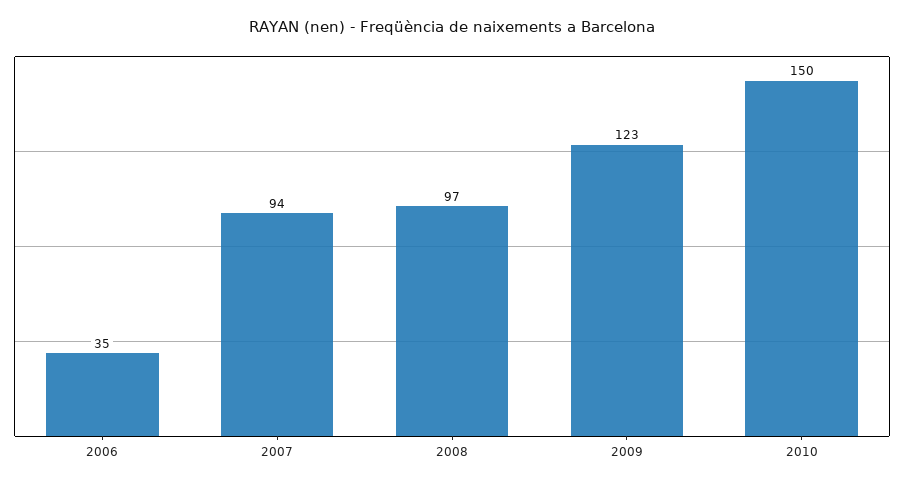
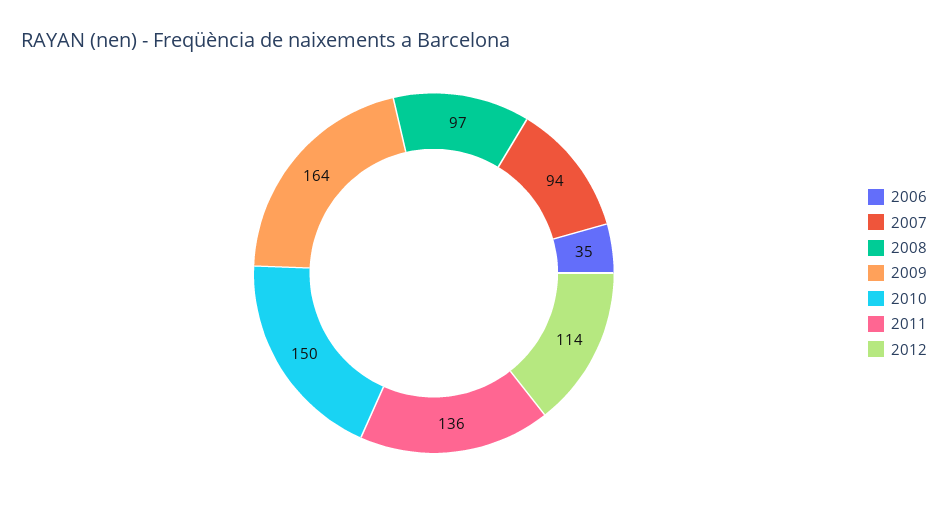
2009: 123 -> 164
2011: none -> 136
2012: none -> 114

